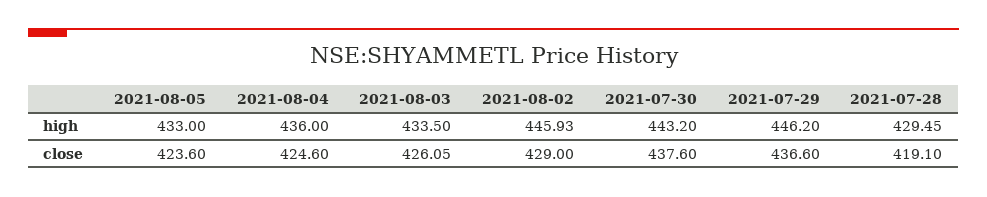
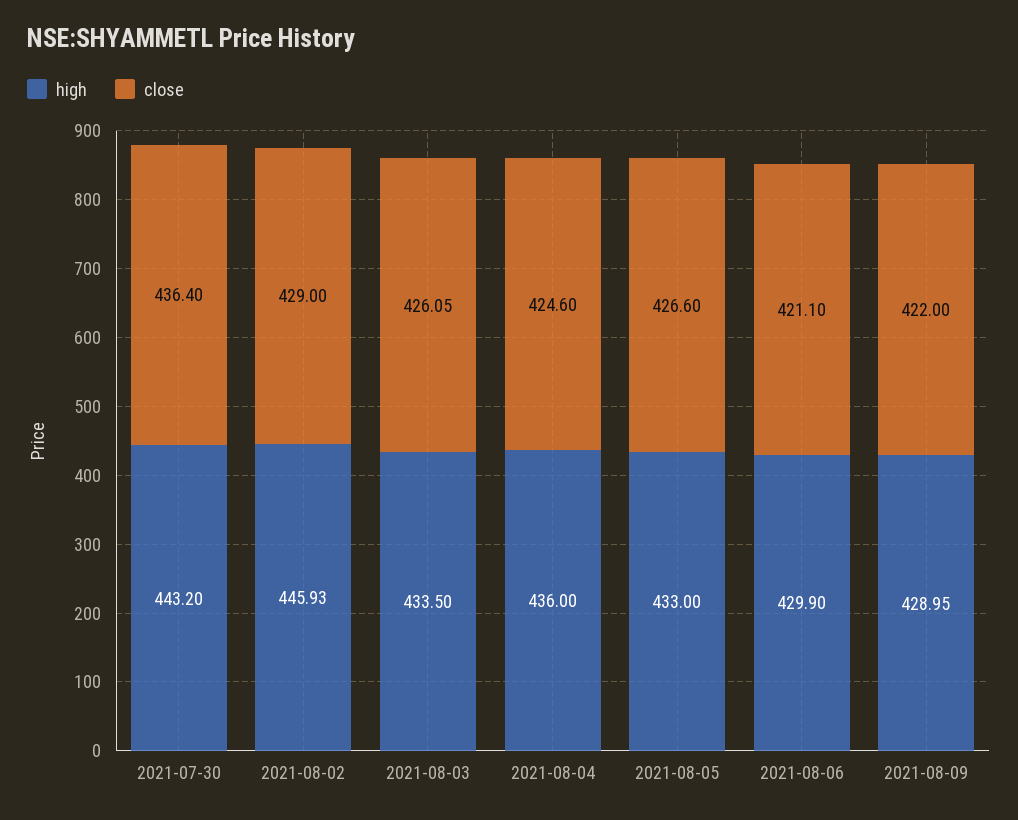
high, 2021-07-29: 446.2 -> none
high, 2021-07-28: 429.45 -> none
close, 2021-08-05: 423.6 -> 426.6
close, 2021-07-30: 437.6 -> 436.4
close, 2021-07-29: 436.6 -> none
close, 2021-07-28: 419.1 -> none
high, 2021-08-06: none -> 429.9
close, 2021-08-06: none -> 421.1
high, 2021-08-09: none -> 428.95
close, 2021-08-09: none -> 422

